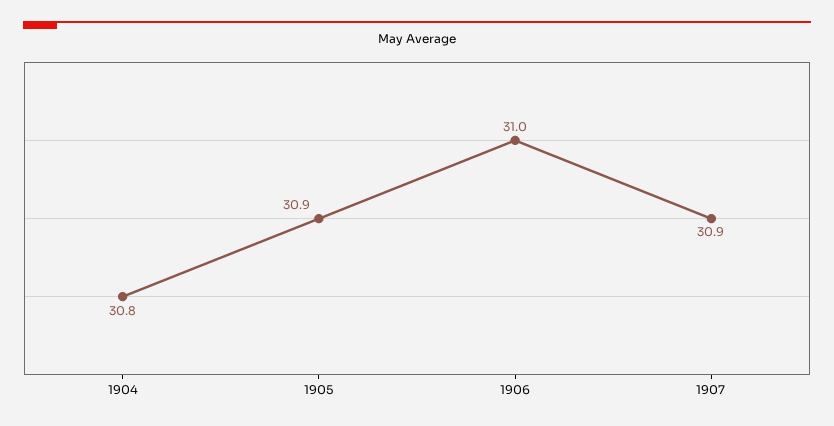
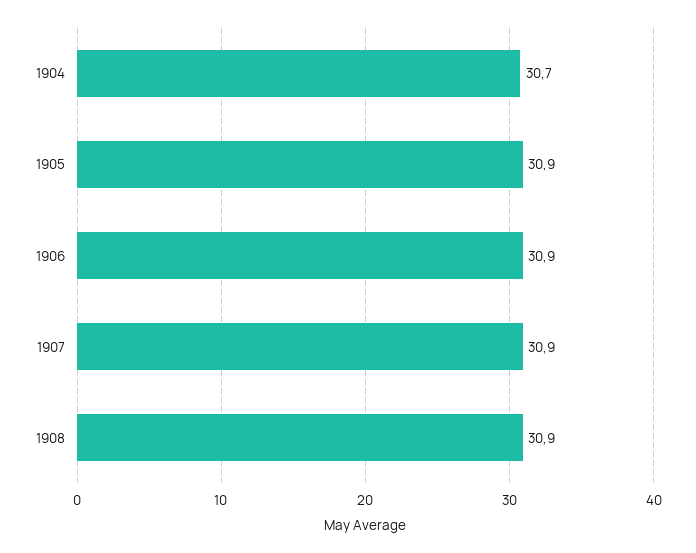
1904: 30.8 -> 30.7
1906: 31 -> 30.9
1908: none -> 30.9

